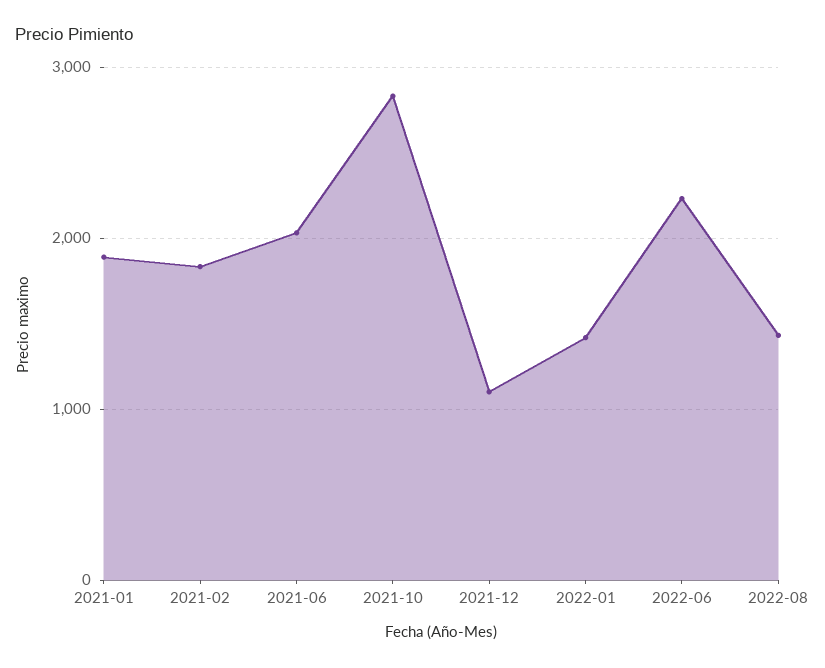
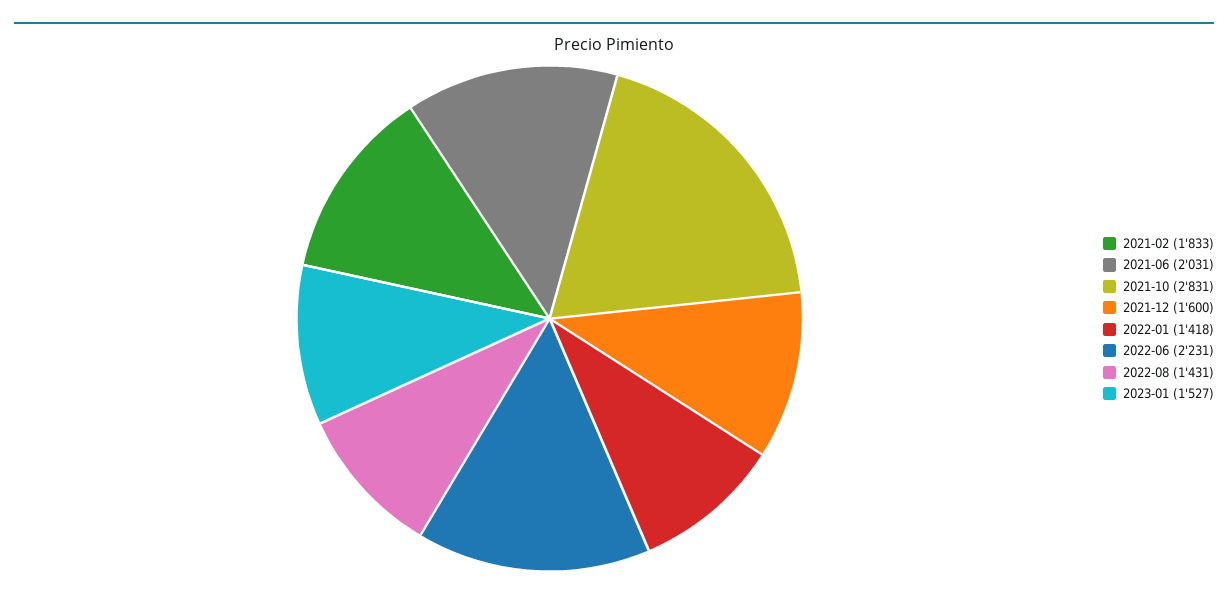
2021-01: 1900 -> none
2021-12: 1100 -> 1600
2023-01: none -> 1527

